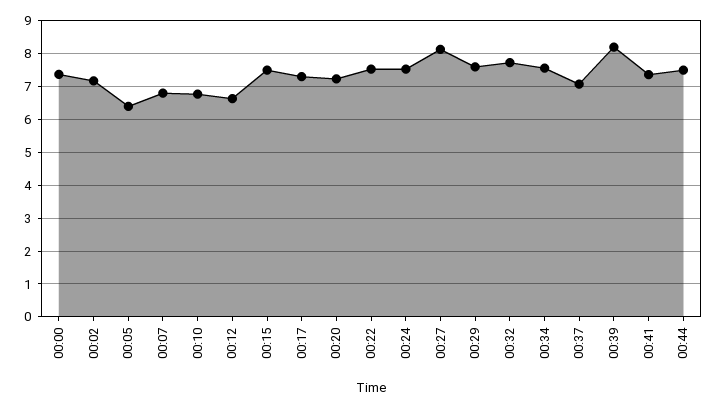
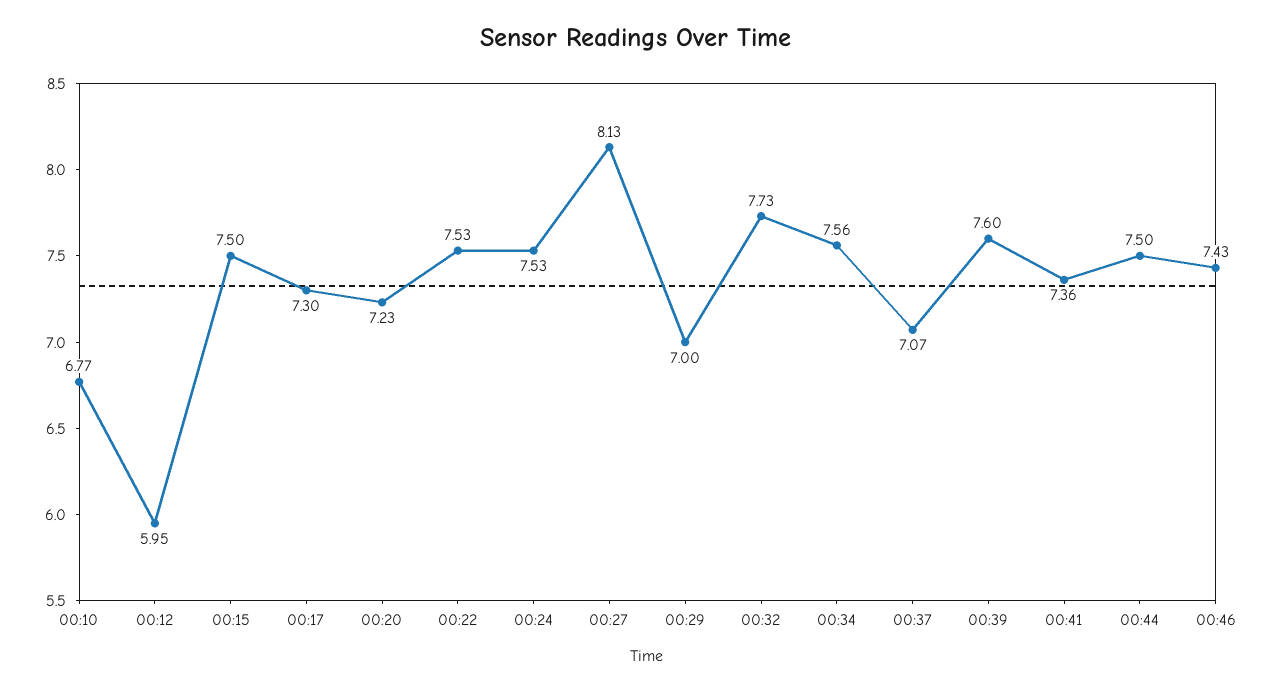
00:00: 7.4 -> none
00:02: 7.2 -> none
00:05: 6.4 -> none
00:07: 6.8 -> none
00:12: 6.6 -> 5.95
00:29: 7.6 -> 7
00:39: 8.2 -> 7.6
00:46: none -> 7.43

